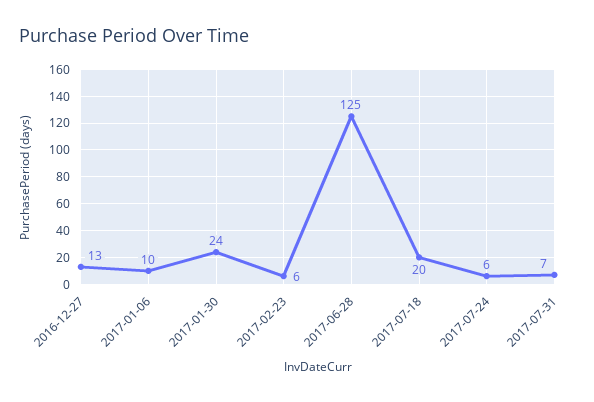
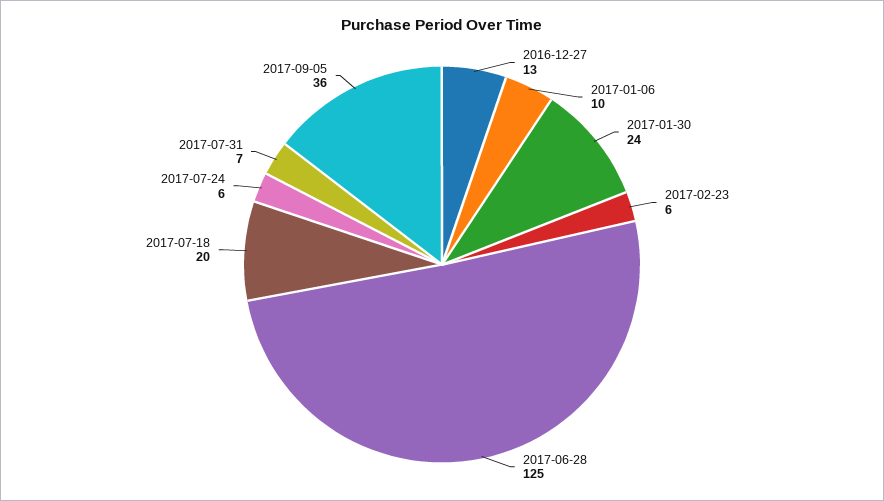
2017-09-05: none -> 36

